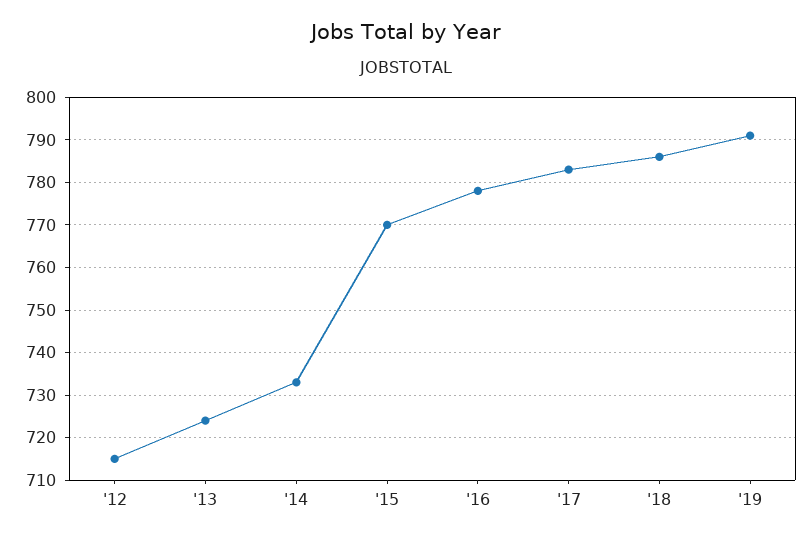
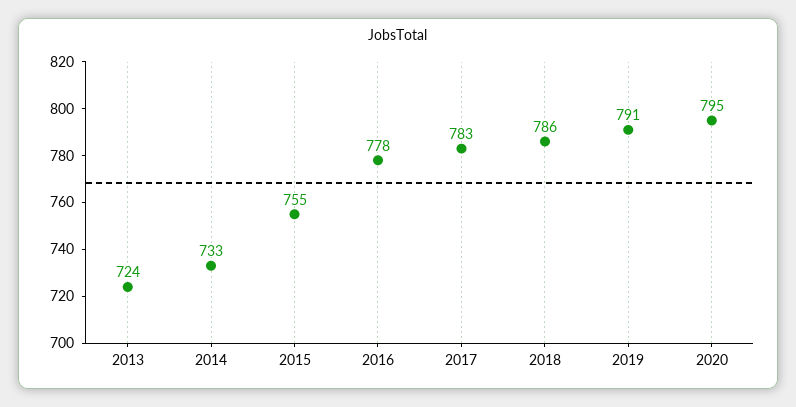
'12: 715 -> none
'15: 770 -> 755
2020: none -> 795

